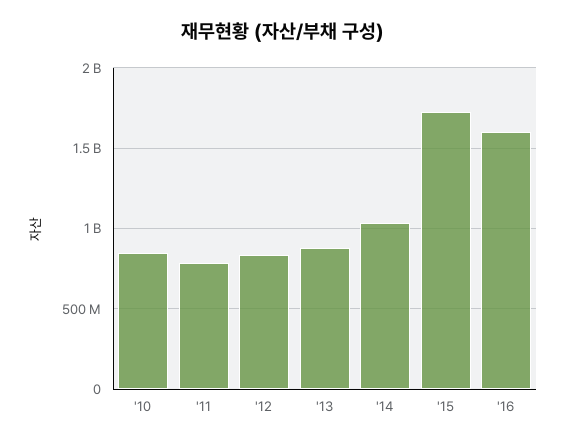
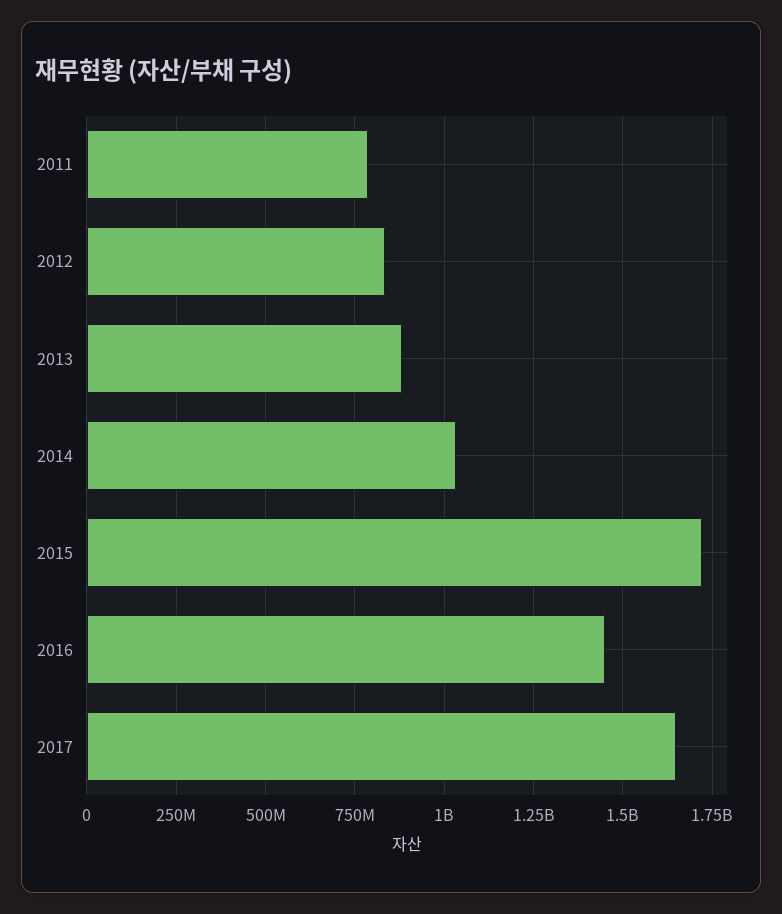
'10: 850000000 -> none
'16: 1600000000 -> 1450000000
2017: none -> 1650000000

